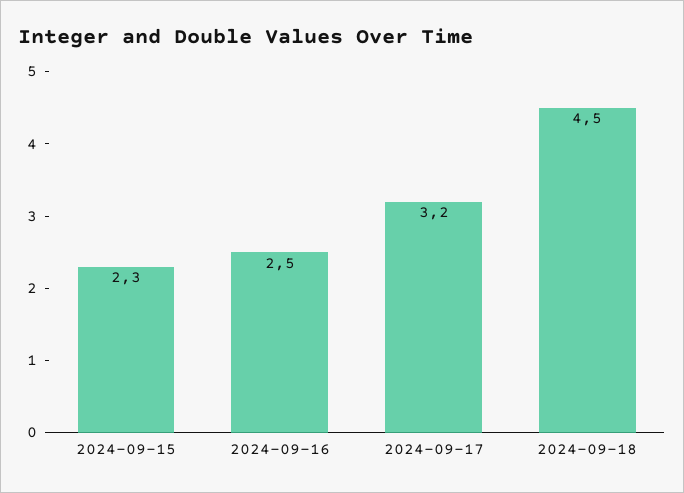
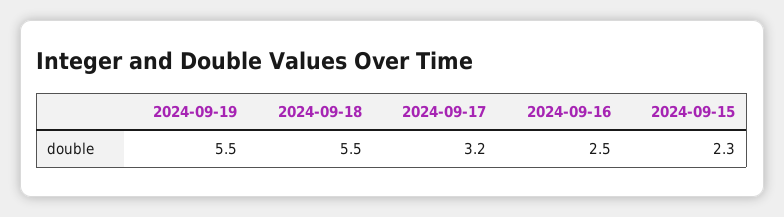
2024-09-18: 4.5 -> 5.5
2024-09-19: none -> 5.5

